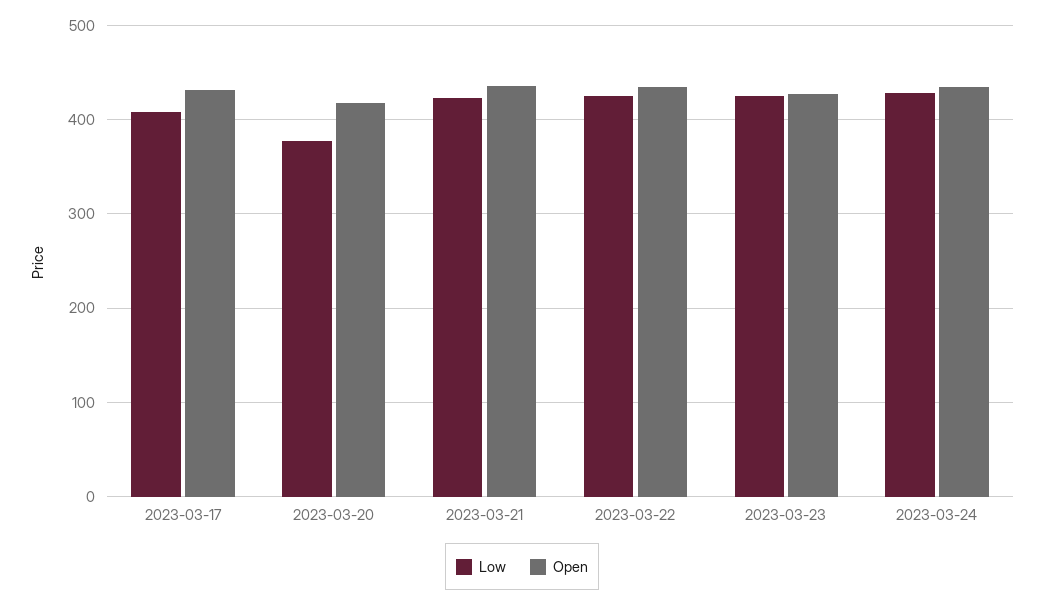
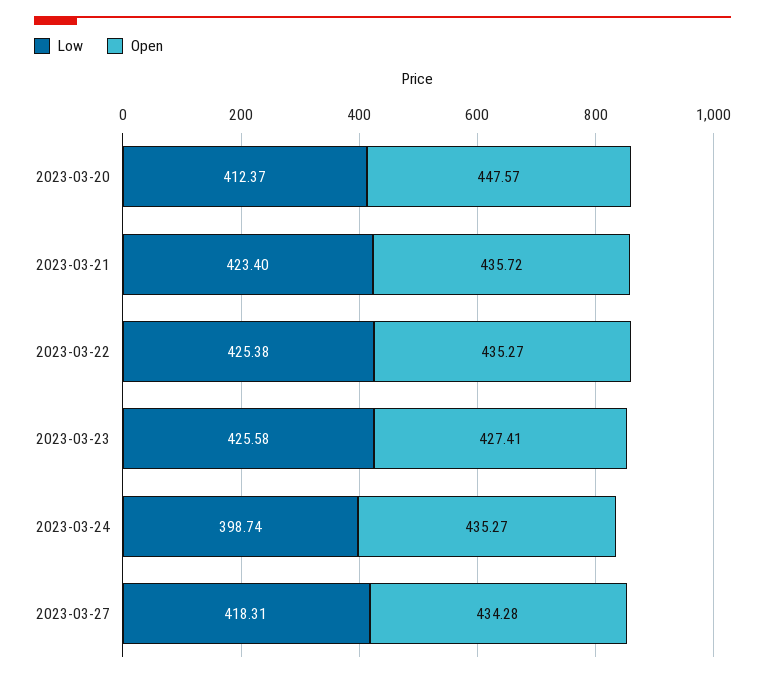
Low, 2023-03-17: 410 -> none
Open, 2023-03-17: 430 -> none
Low, 2023-03-20: 380 -> 412.37
Open, 2023-03-20: 420 -> 447.57
Low, 2023-03-24: 430 -> 398.74
Low, 2023-03-27: none -> 418.31
Open, 2023-03-27: none -> 434.28

